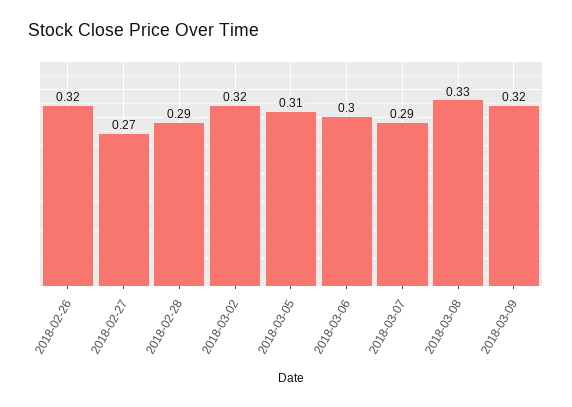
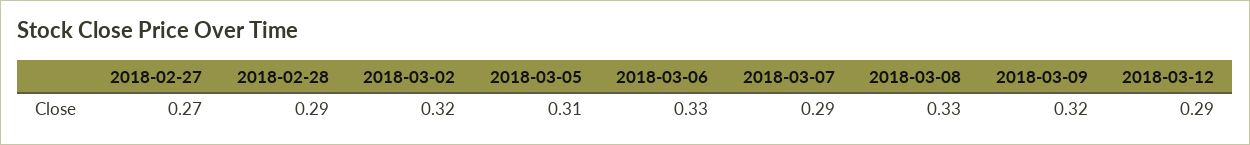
2018-02-26: 0.32 -> none
2018-03-06: 0.3 -> 0.33
2018-03-12: none -> 0.29

